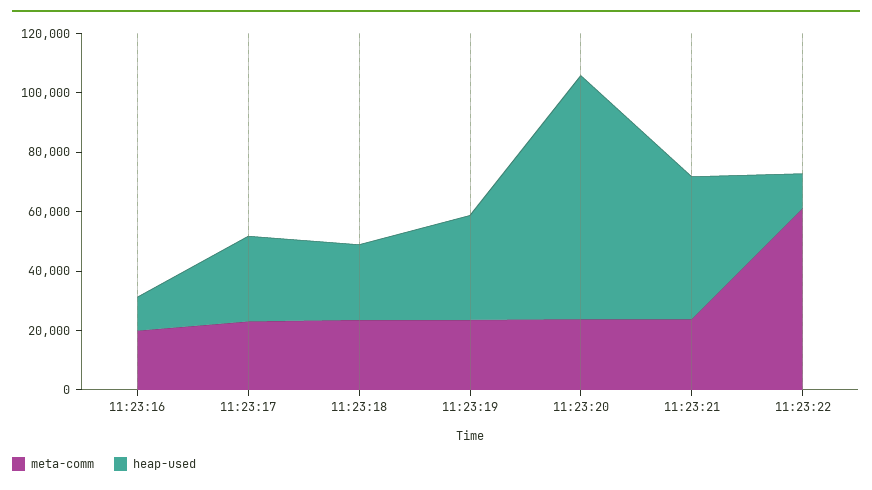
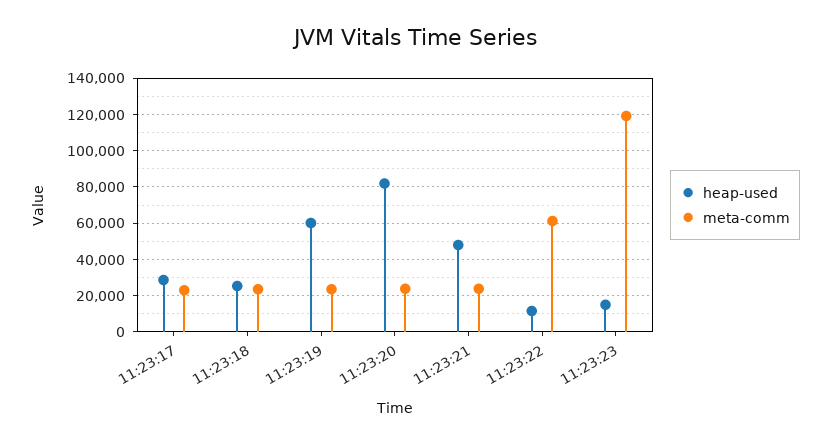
meta-comm, 11:23:16: 20000 -> none
heap-used, 11:23:16: 10000 -> none
heap-used, 11:23:19: 35000 -> 60000
heap-used, 11:23:23: none -> 15000
meta-comm, 11:23:23: none -> 120000

